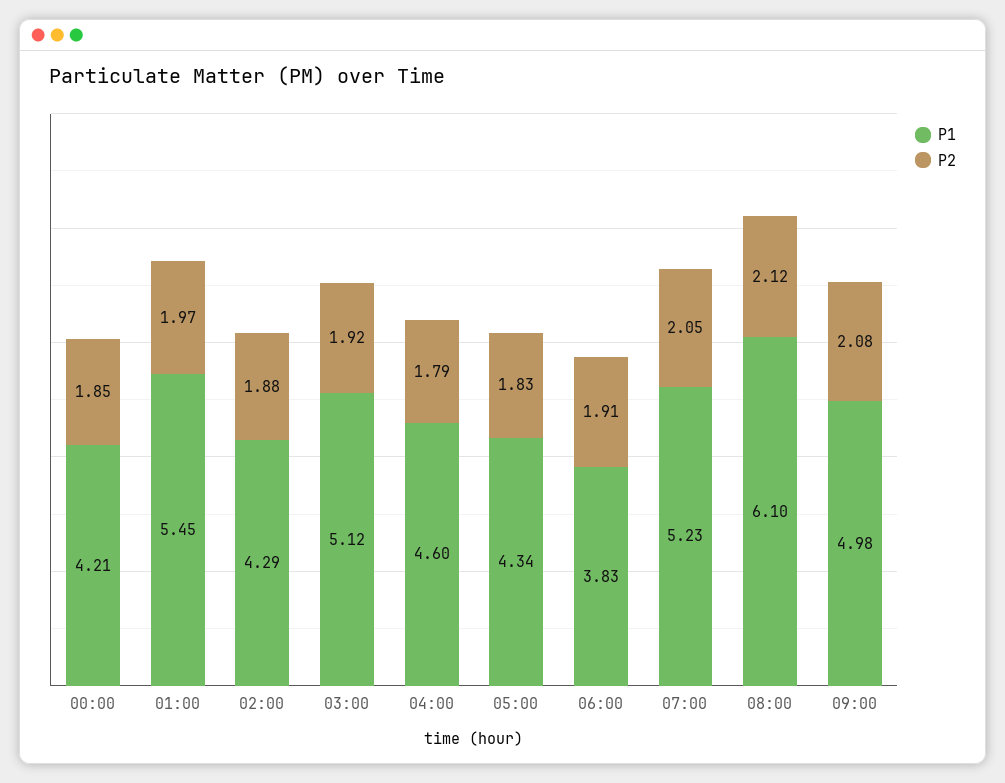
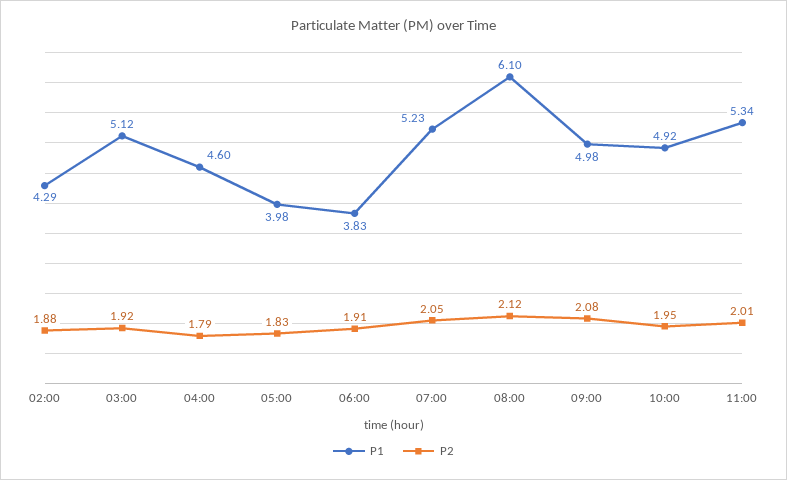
P1, 00:00: 4.21 -> none
P2, 00:00: 1.85 -> none
P1, 01:00: 5.45 -> none
P2, 01:00: 1.97 -> none
P1, 05:00: 4.34 -> 3.98
P1, 10:00: none -> 4.92
P2, 10:00: none -> 1.95
P1, 11:00: none -> 5.34
P2, 11:00: none -> 2.01

